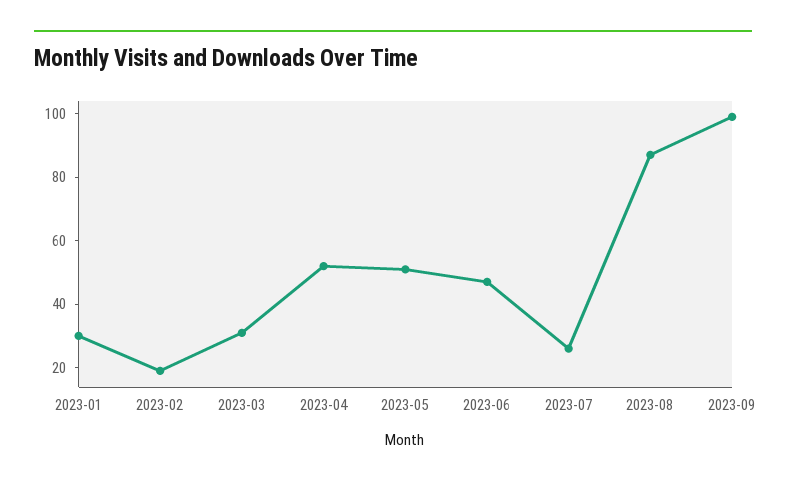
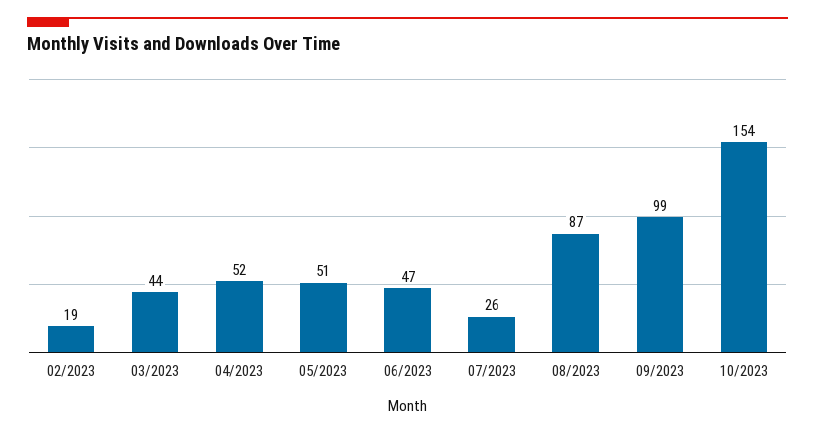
2023-01: 30 -> none
2023-03: 30 -> 44
10/2023: none -> 154

